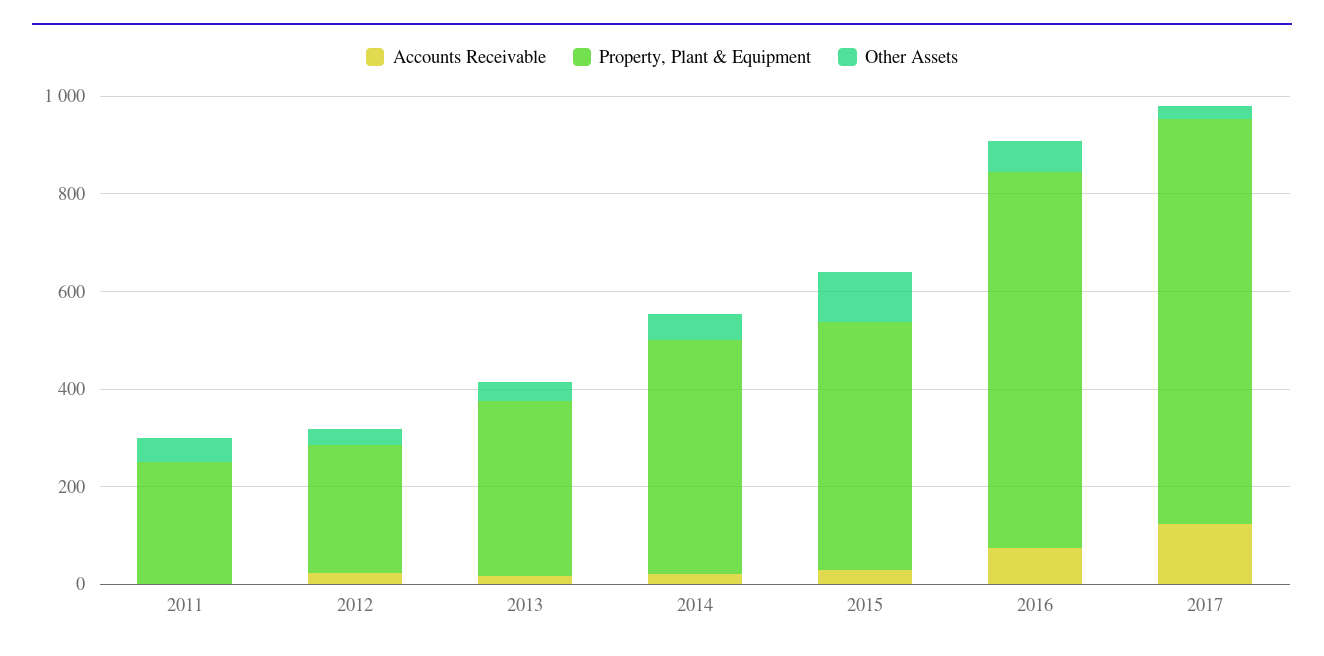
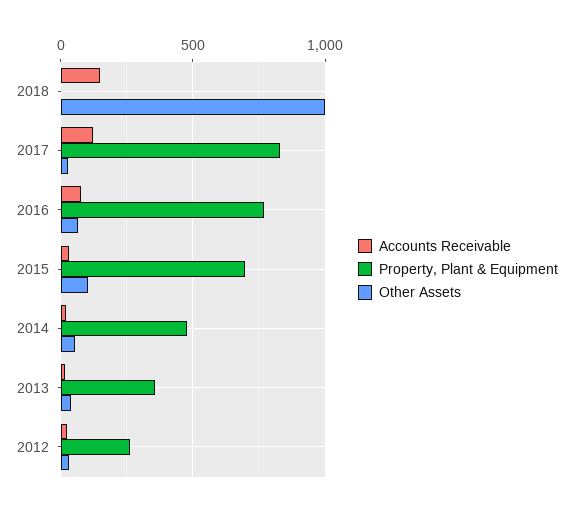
Accounts Receivable, 2011: 0 -> none
Property, Plant & Equipment, 2011: 250 -> none
Other Assets, 2011: 50 -> none
Property, Plant & Equipment, 2015: 500 -> 700
Accounts Receivable, 2018: none -> 150
Property, Plant & Equipment, 2018: none -> 0
Other Assets, 2018: none -> 1000

